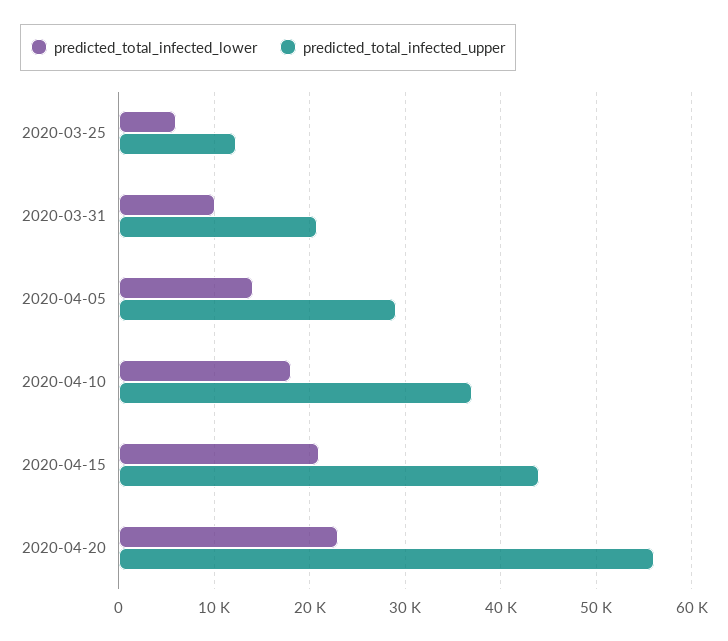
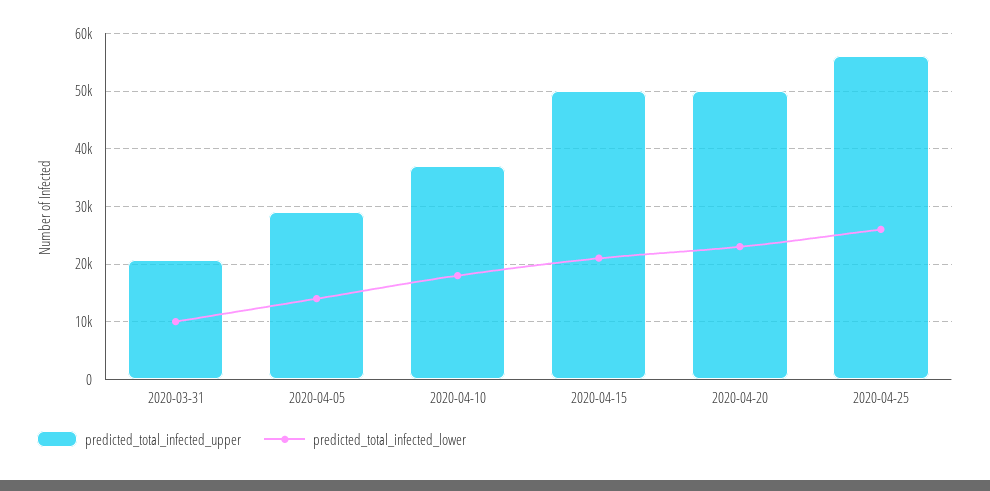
predicted_total_infected_lower, 2020-03-25: 6000 -> none
predicted_total_infected_upper, 2020-03-25: 12000 -> none
predicted_total_infected_upper, 2020-04-15: 44000 -> 50000
predicted_total_infected_upper, 2020-04-20: 56000 -> 50000
predicted_total_infected_upper, 2020-04-25: none -> 56000
predicted_total_infected_lower, 2020-04-25: none -> 26000

